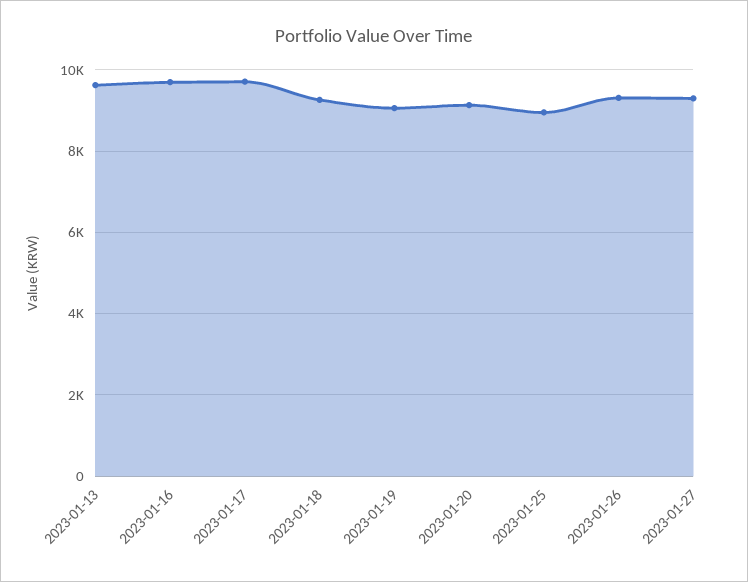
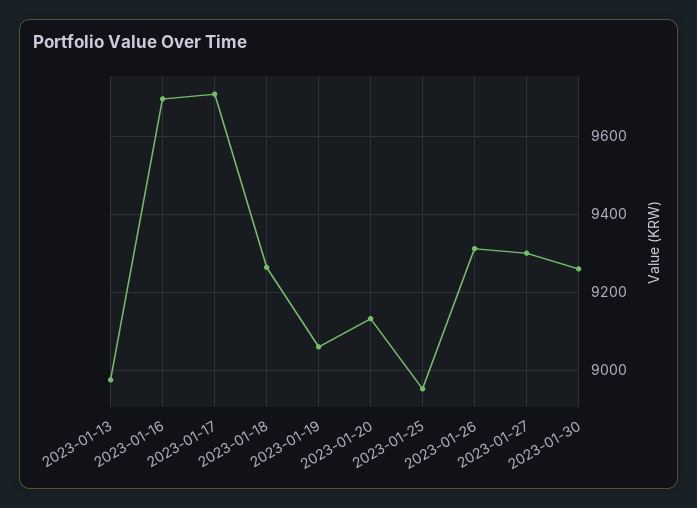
2023-01-13: 9600 -> 8980
2023-01-30: none -> 9260

